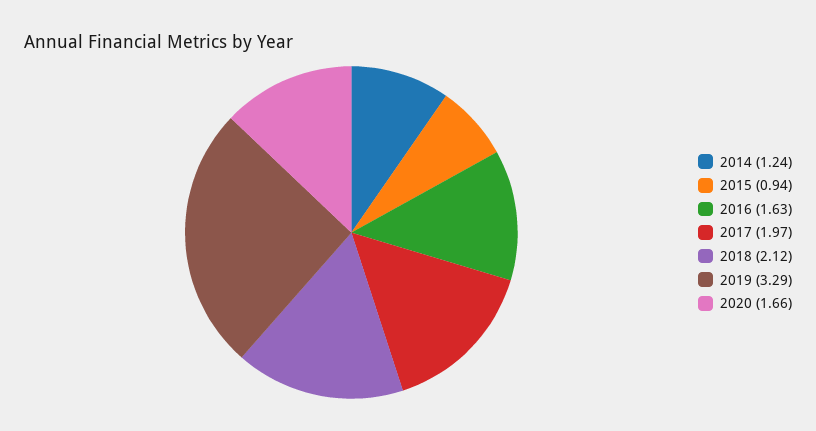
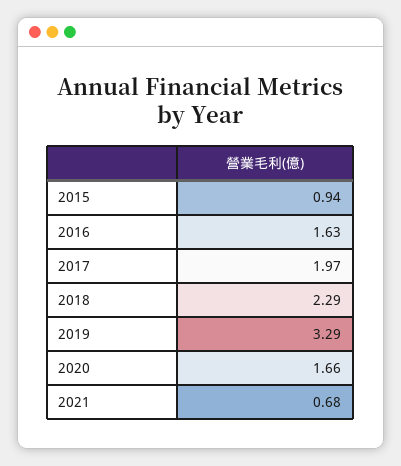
2014: 1.24 -> none
2018: 2.12 -> 2.29
2021: none -> 0.68

